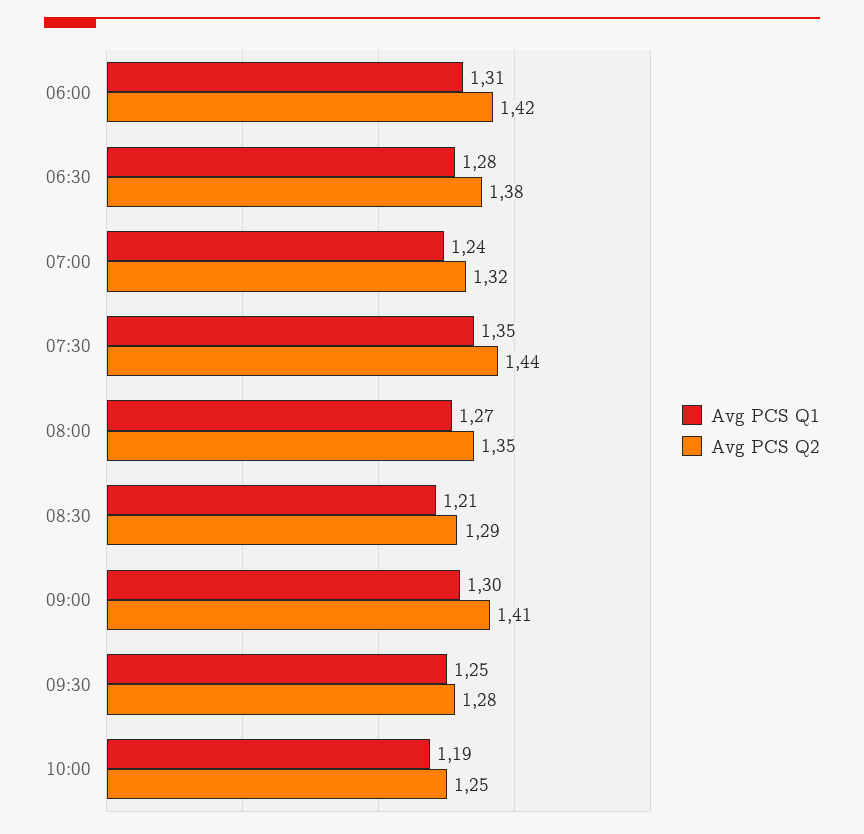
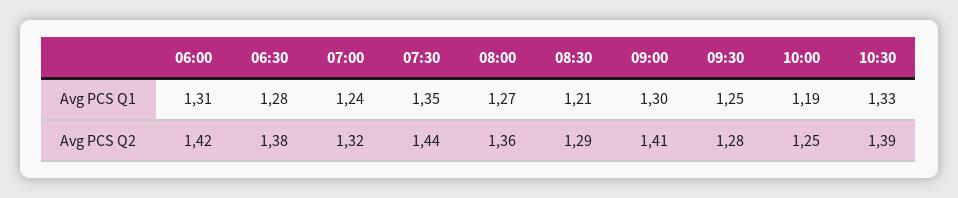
Avg PCS Q2, 08:00: 1.35 -> 1.36
Avg PCS Q1, 10:30: none -> 1.33
Avg PCS Q2, 10:30: none -> 1.39

